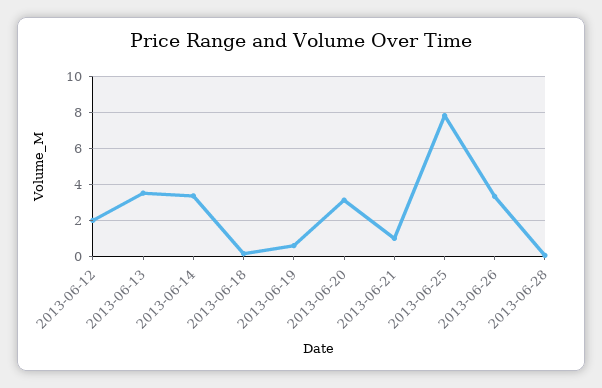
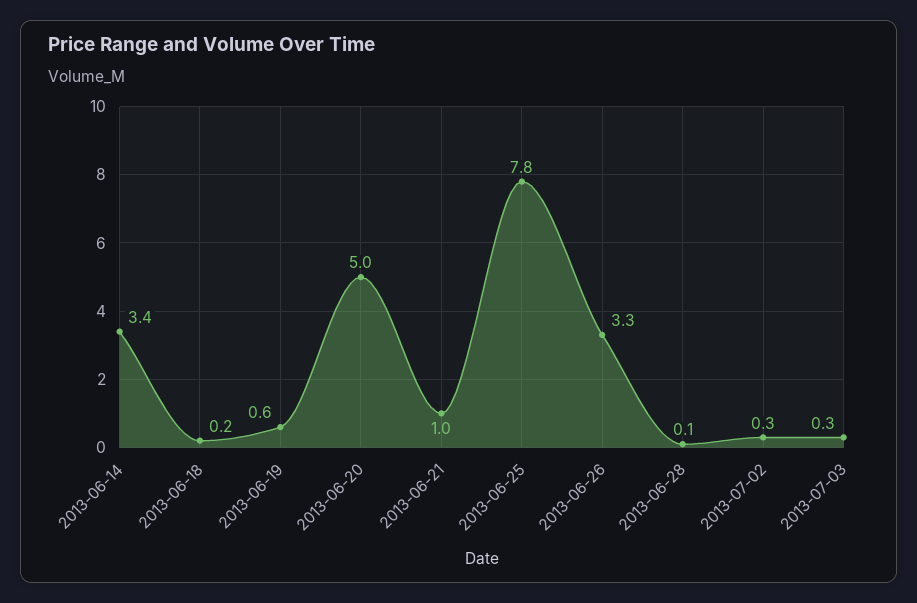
2013-06-12: 2 -> none
2013-06-13: 3.5 -> none
2013-06-20: 3 -> 5
2013-07-02: none -> 0.3
2013-07-03: none -> 0.3

